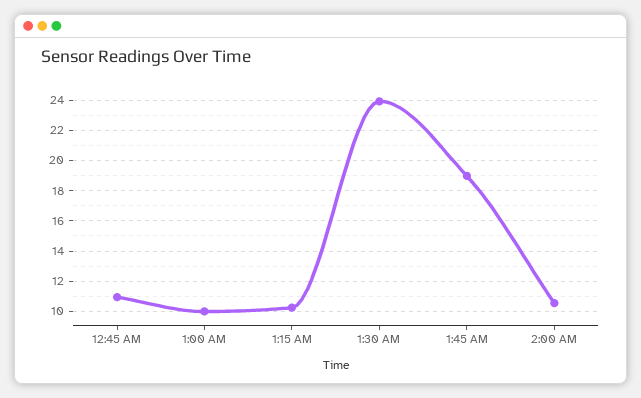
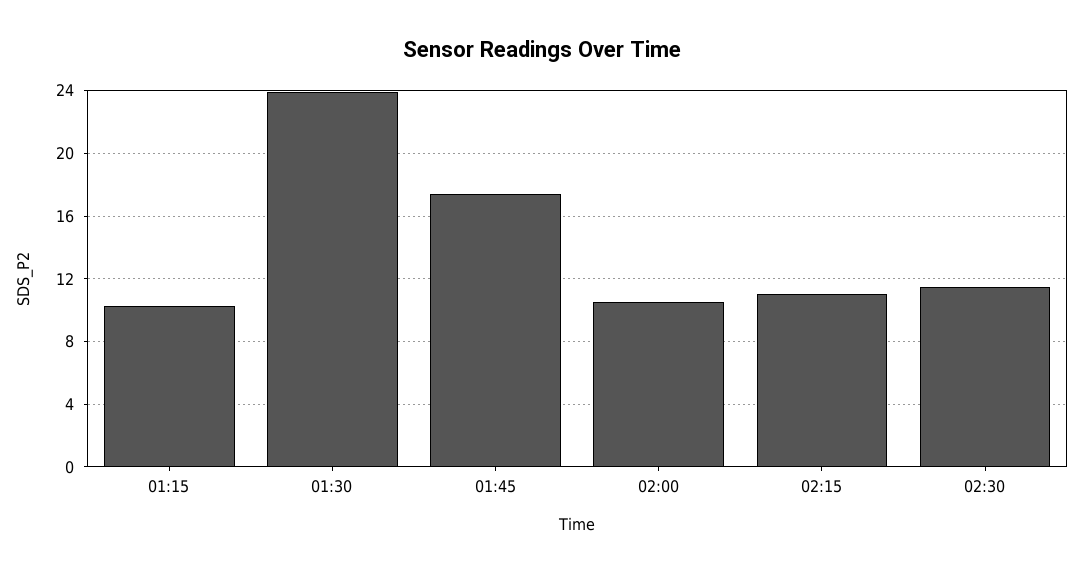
12:45 AM: 11 -> none
1:00 AM: 10 -> none
1:45 AM: 19 -> 17.5
02:15: none -> 11
02:30: none -> 11.5

